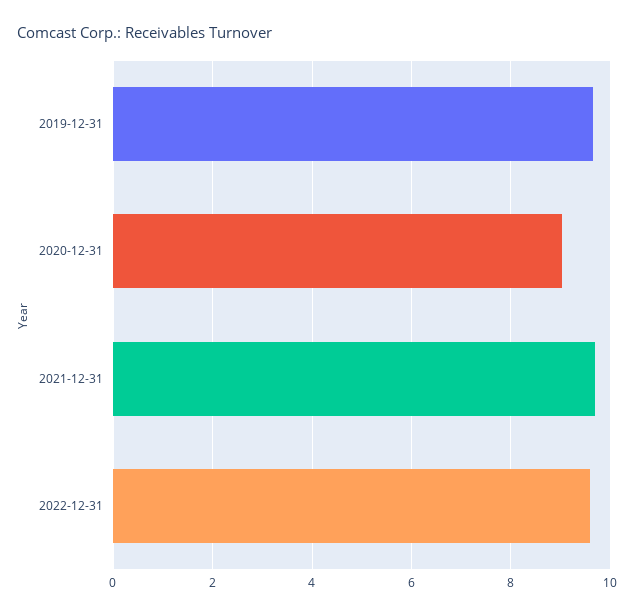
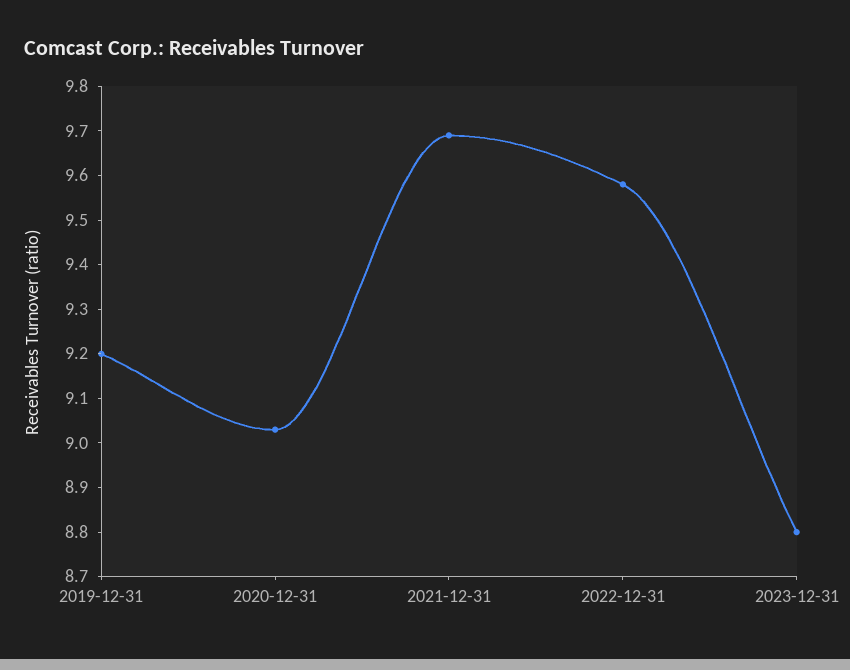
2019-12-31: 9.6 -> 9.2
2023-12-31: none -> 8.8

